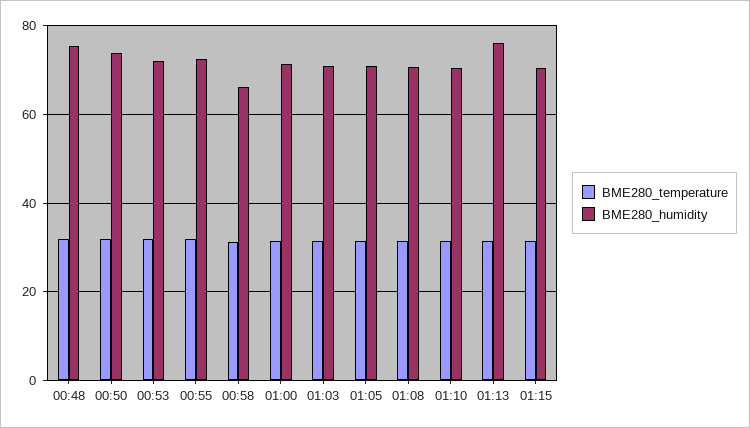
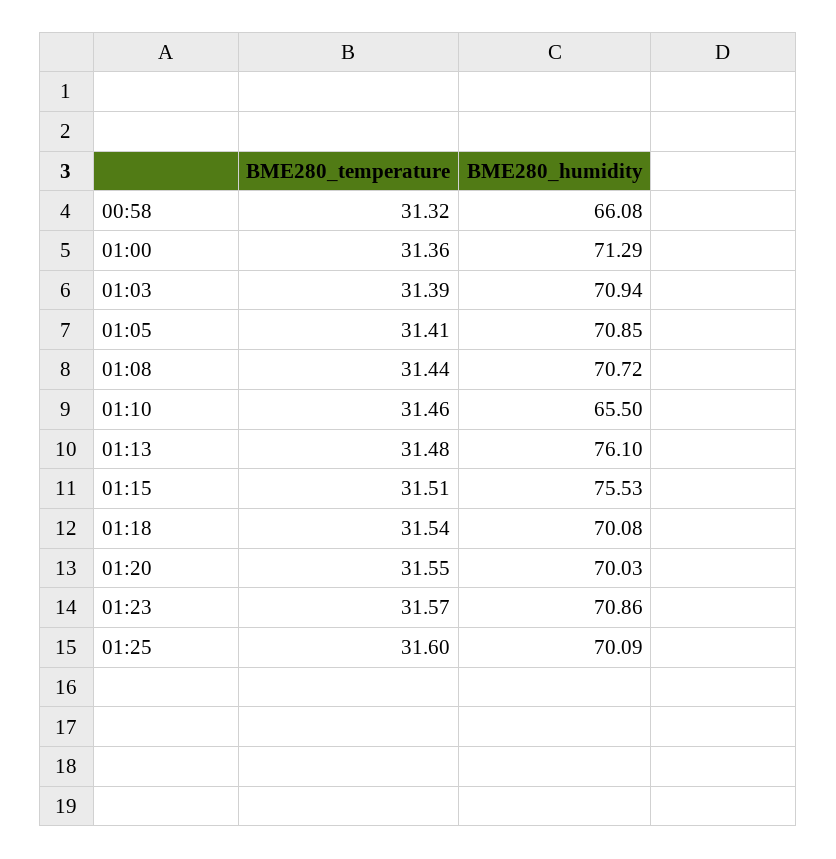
BME280_temperature, 00:48: 32 -> none
BME280_humidity, 00:48: 76 -> none
BME280_temperature, 00:50: 32 -> none
BME280_humidity, 00:50: 74 -> none
BME280_temperature, 00:53: 32 -> none
BME280_humidity, 00:53: 72 -> none
BME280_temperature, 00:55: 32 -> none
BME280_humidity, 00:55: 72 -> none
BME280_humidity, 01:10: 70 -> 65.5
BME280_humidity, 01:15: 70 -> 75.53
BME280_temperature, 01:18: none -> 31.54
BME280_humidity, 01:18: none -> 70.08
BME280_temperature, 01:20: none -> 31.55
BME280_humidity, 01:20: none -> 70.03
BME280_temperature, 01:23: none -> 31.57
BME280_humidity, 01:23: none -> 70.86
BME280_temperature, 01:25: none -> 31.6
BME280_humidity, 01:25: none -> 70.09

